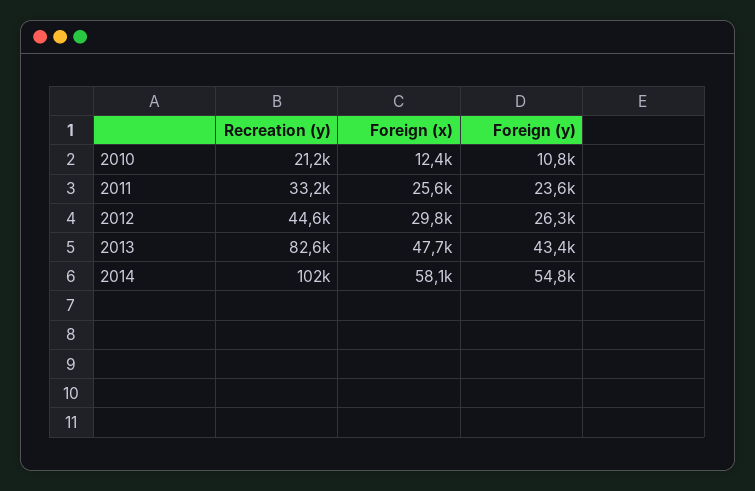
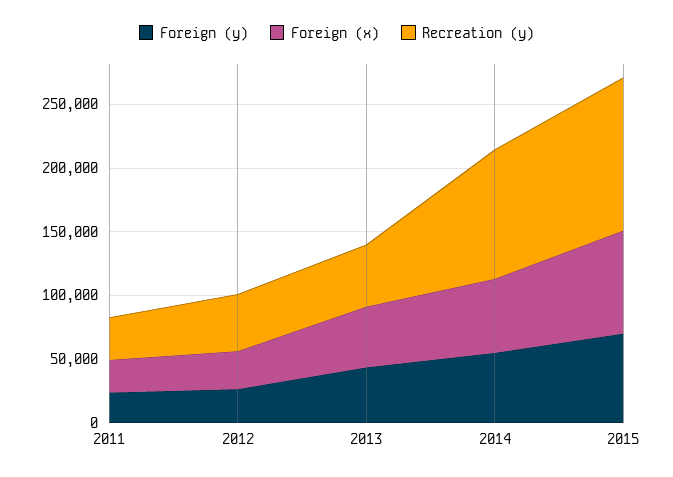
Recreation (y), 2010: 21200 -> none
Foreign (x), 2010: 12400 -> none
Foreign (y), 2010: 10800 -> none
Recreation (y), 2013: 82600 -> 50000
Foreign (y), 2015: none -> 70000
Foreign (x), 2015: none -> 80000
Recreation (y), 2015: none -> 120000

